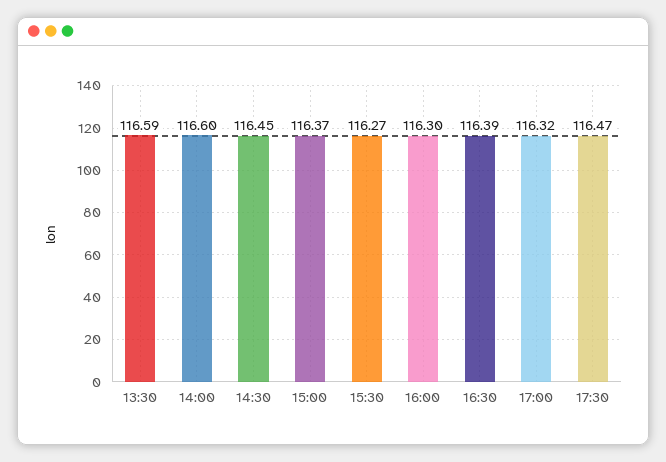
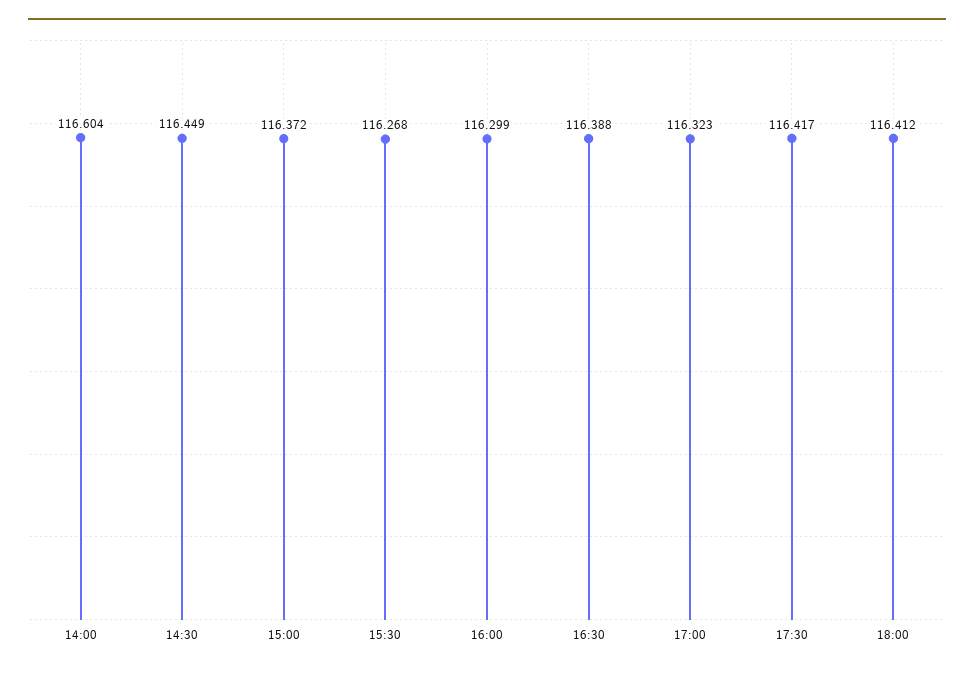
13:30: 116.59 -> none
17:30: 116.47 -> 116.417
18:00: none -> 116.412

